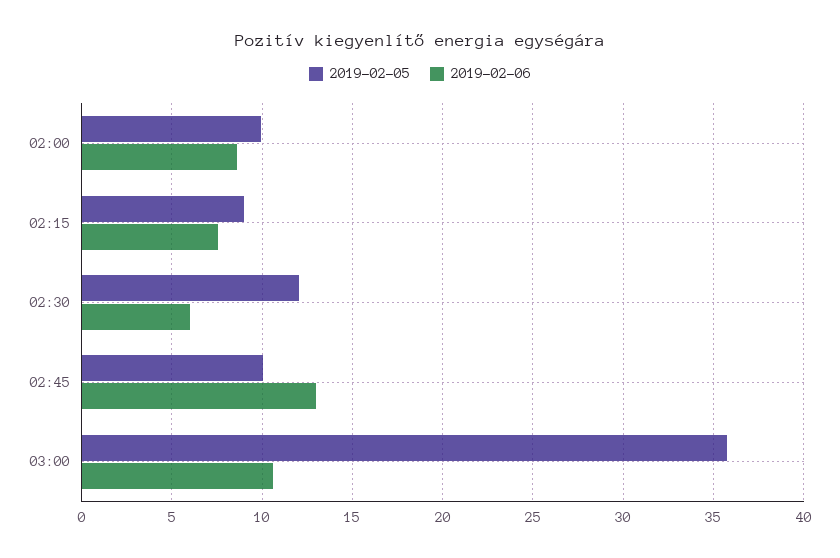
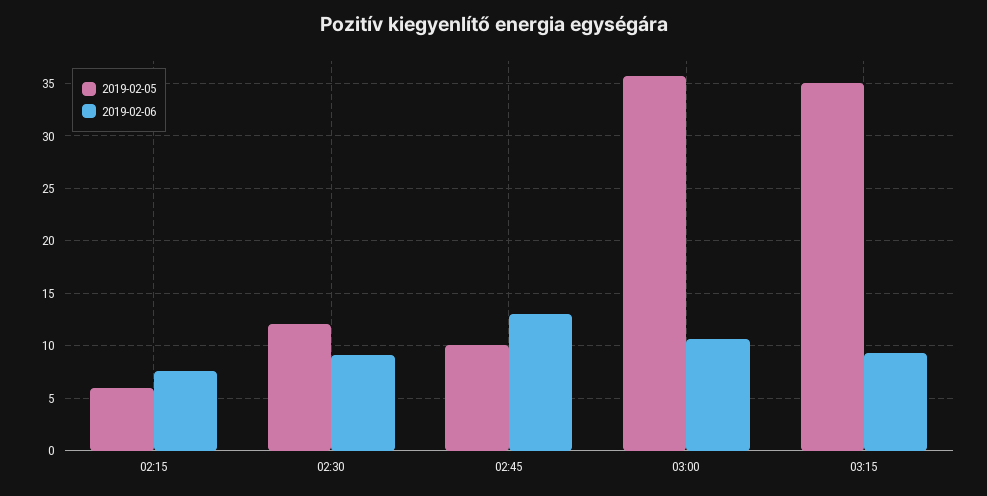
2019-02-05, 02:00: 10 -> none
2019-02-06, 02:00: 8.5 -> none
2019-02-05, 02:15: 9 -> 6
2019-02-06, 02:30: 6 -> 9
2019-02-05, 03:15: none -> 35
2019-02-06, 03:15: none -> 9

